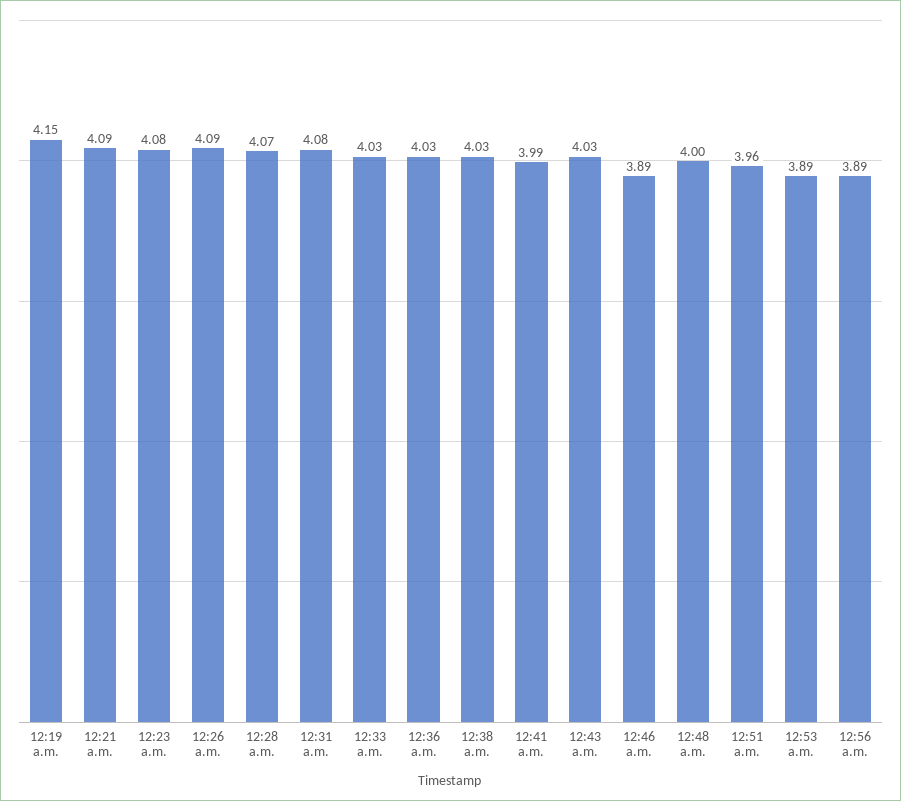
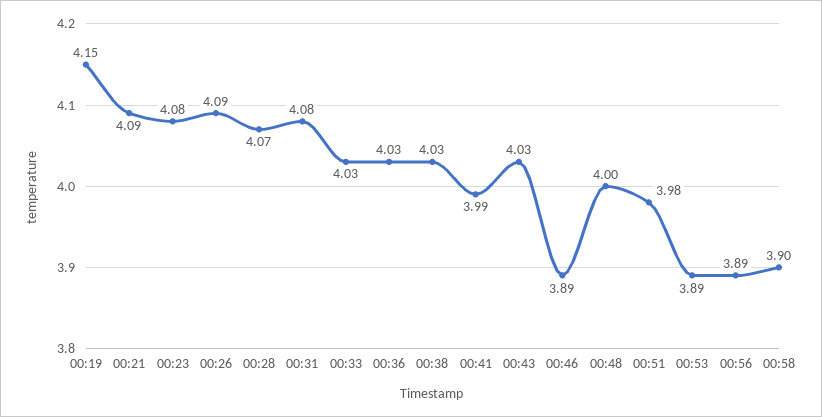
12:51 a.m.: 3.96 -> 3.98
00:58: none -> 3.9

